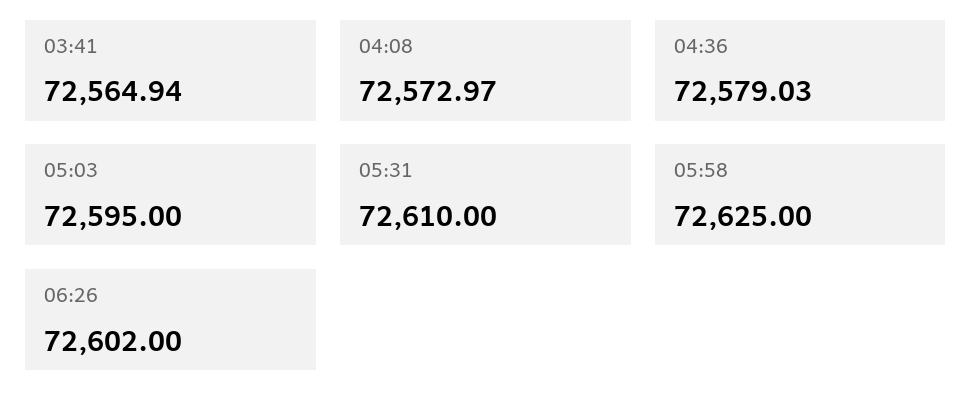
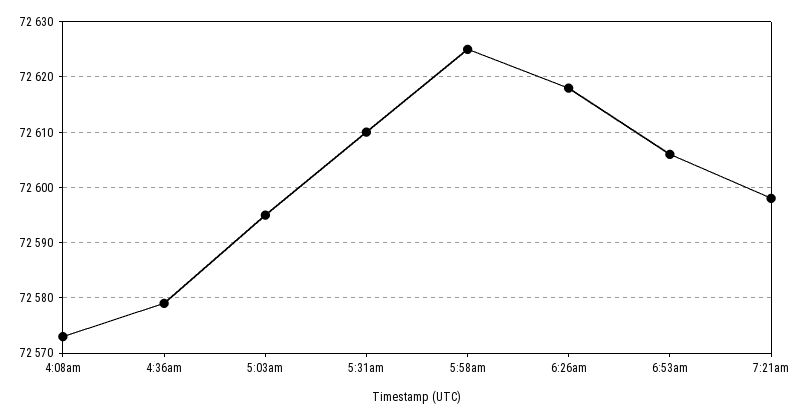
03:41: 72564.94 -> none
06:26: 72602 -> 72618
6:53am: none -> 72606
7:21am: none -> 72598

